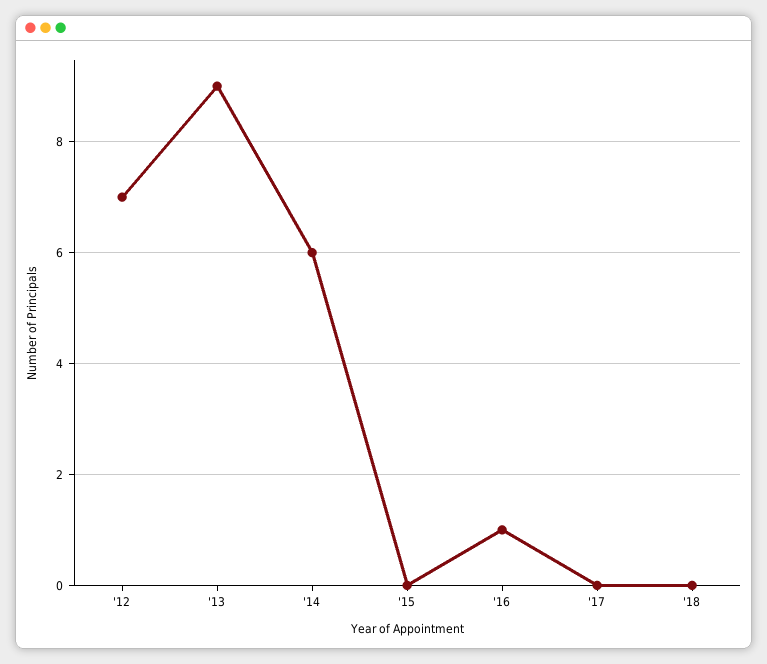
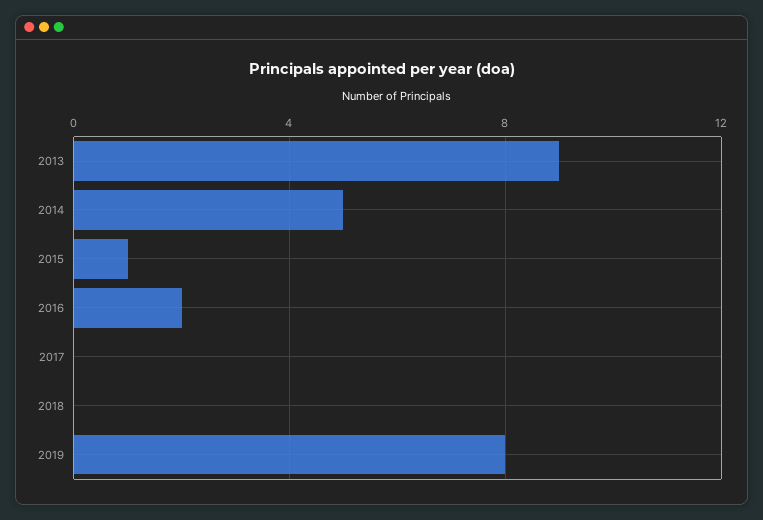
'12: 7 -> none
'14: 6 -> 5
'15: 0 -> 1
'16: 1 -> 2
2019: none -> 8

